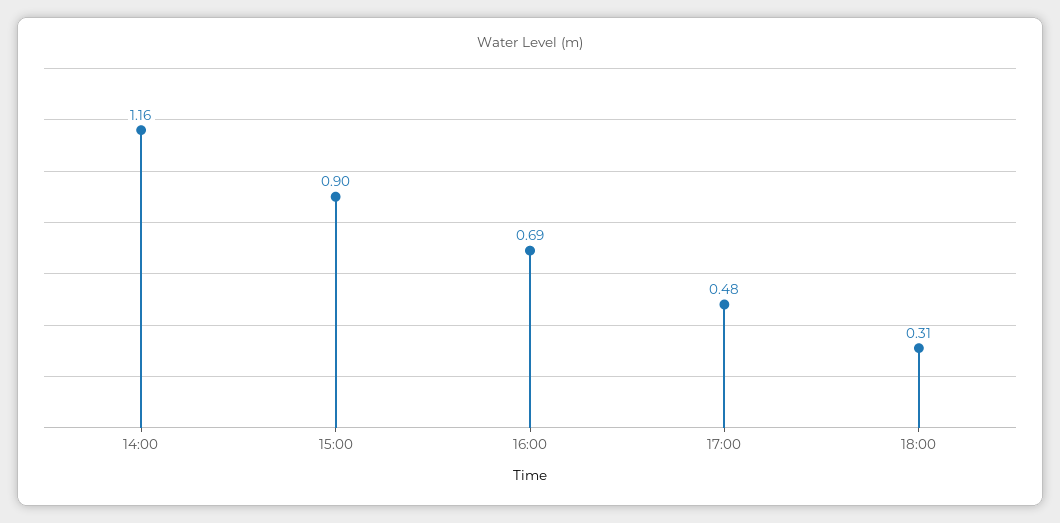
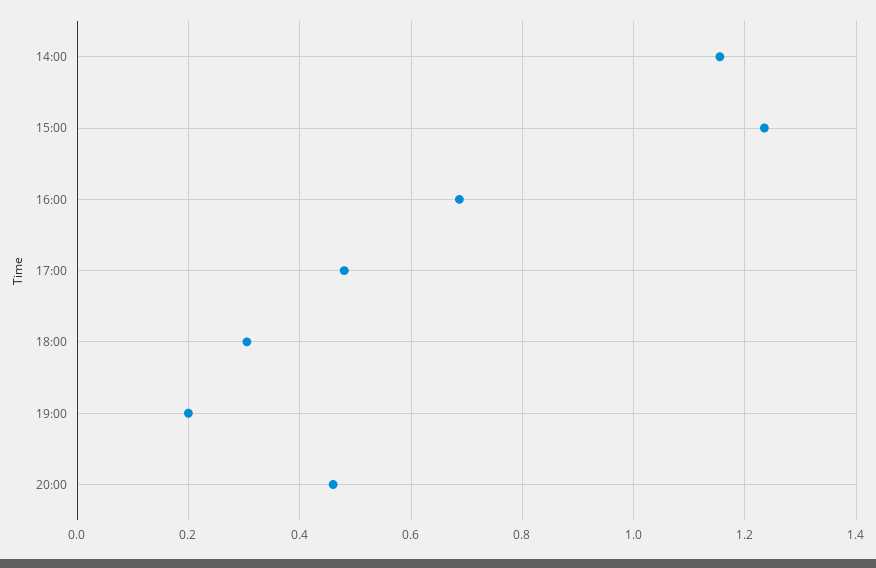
15:00: 0.9 -> 1.24
19:00: none -> 0.2
20:00: none -> 0.46

